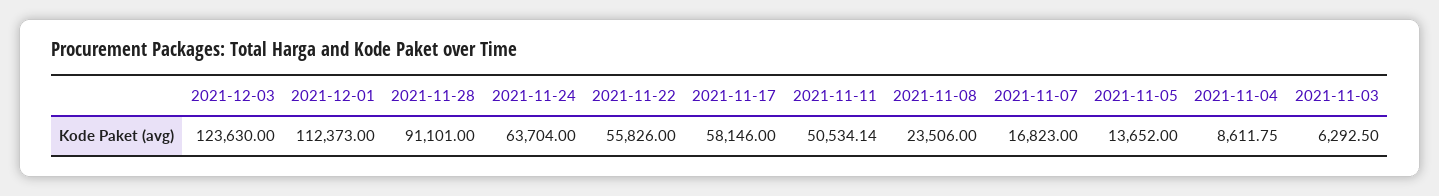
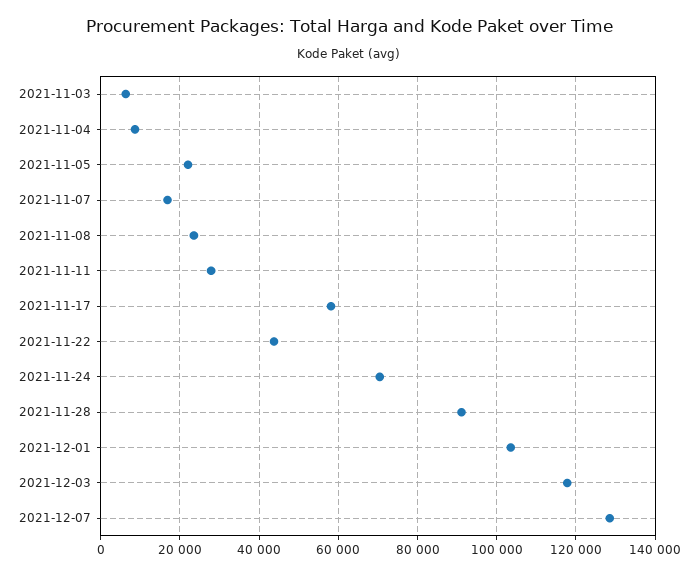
2021-12-03: 123630 -> 118000
2021-12-01: 112373 -> 104000
2021-11-24: 63704 -> 70000
2021-11-22: 55826 -> 44000
2021-11-11: 50534.14 -> 28000
2021-11-05: 13652 -> 22000
2021-12-07: none -> 128000

